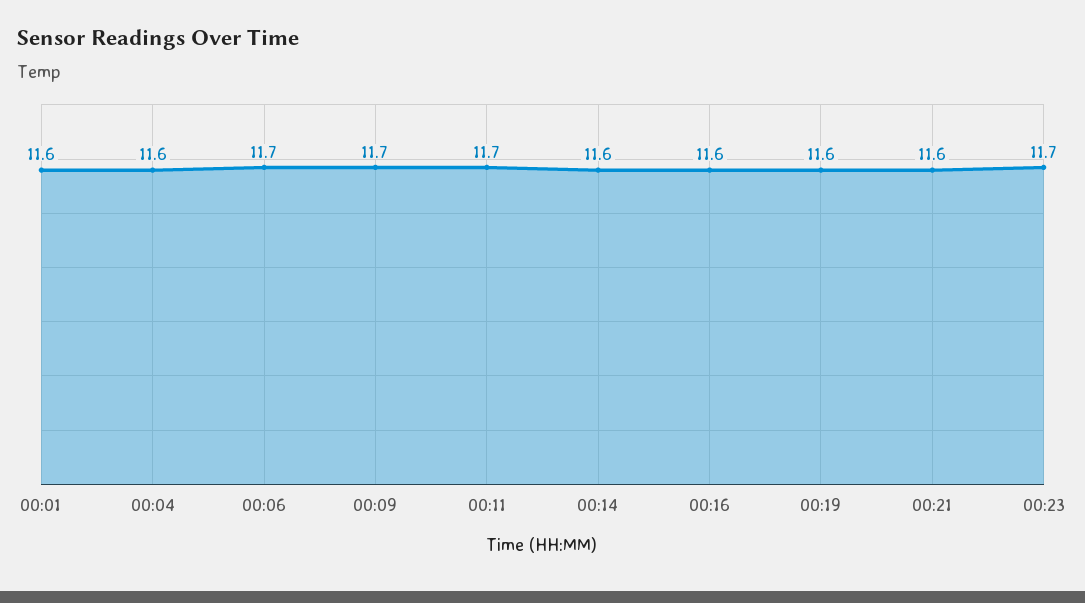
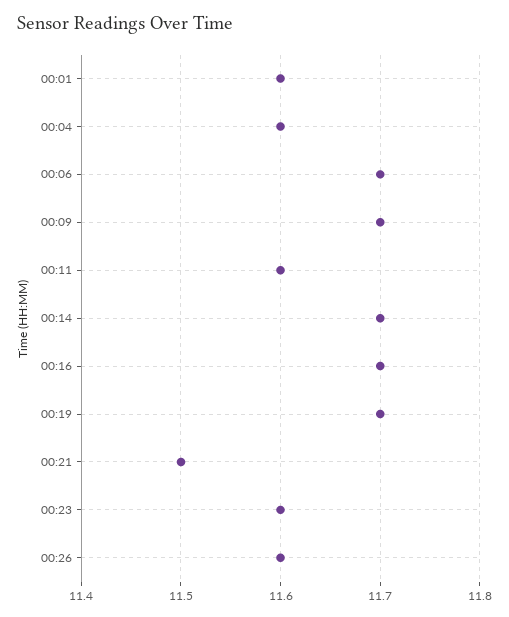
00:11: 11.7 -> 11.6
00:14: 11.6 -> 11.7
00:16: 11.6 -> 11.7
00:19: 11.6 -> 11.7
00:21: 11.6 -> 11.5
00:23: 11.7 -> 11.6
00:26: none -> 11.6

